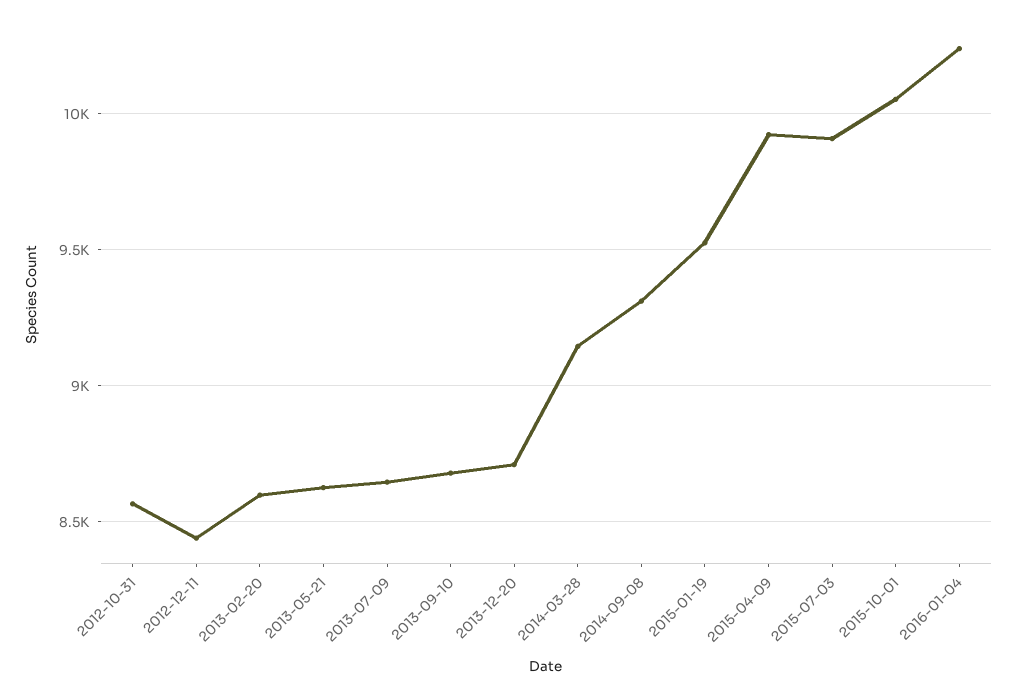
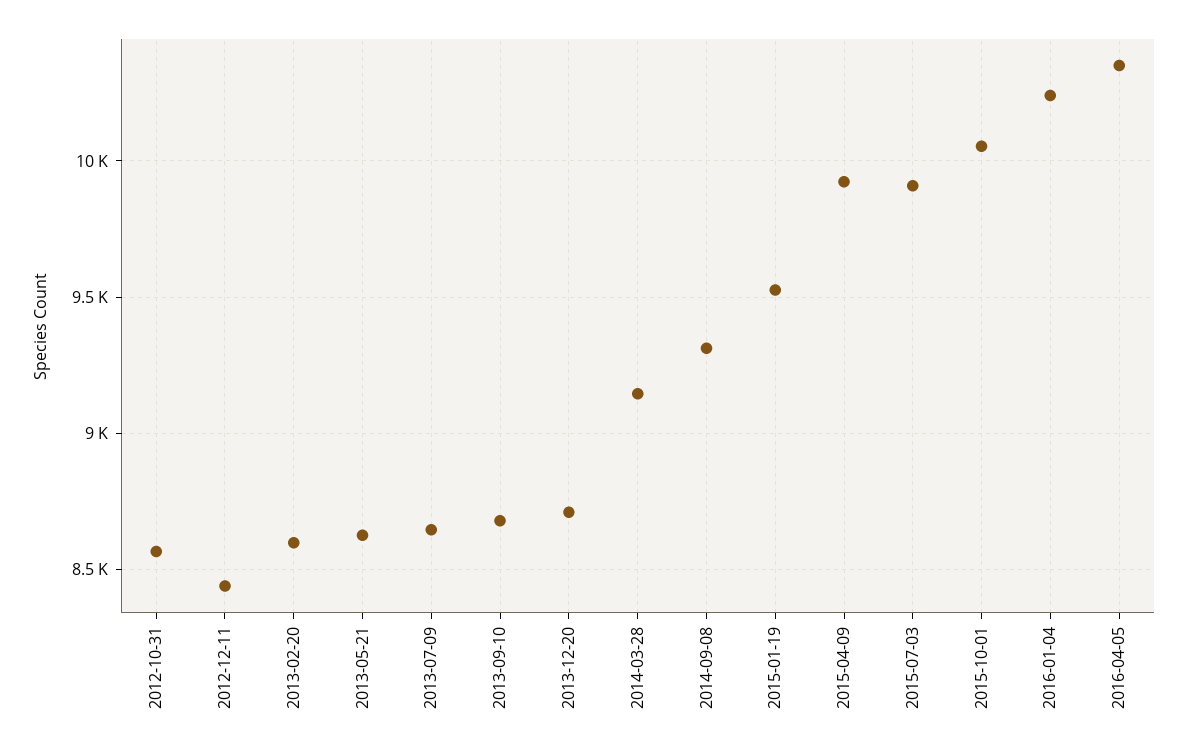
2016-04-05: none -> 10350

